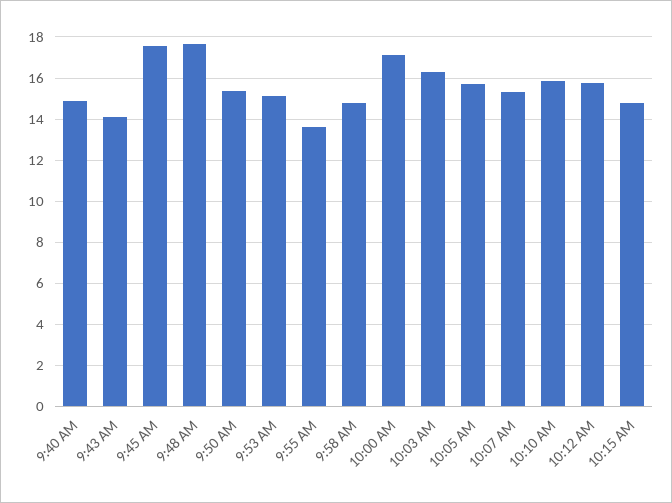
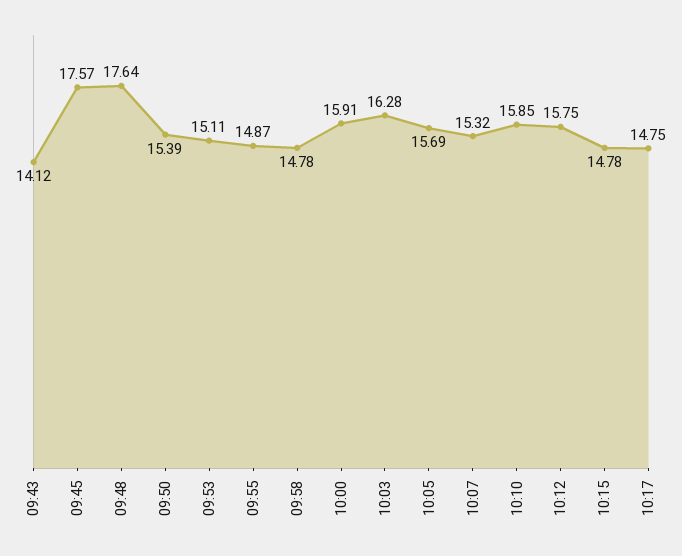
9:40 AM: 15 -> none
9:55 AM: 13.5 -> 14.87
10:00 AM: 17 -> 15.91
10:17: none -> 14.75

